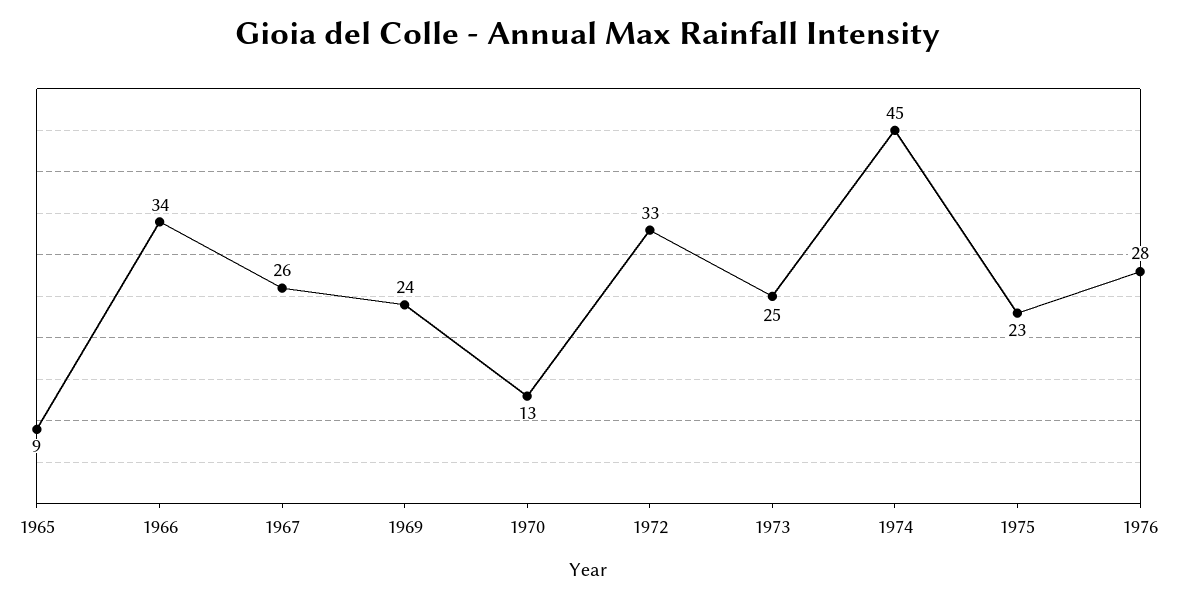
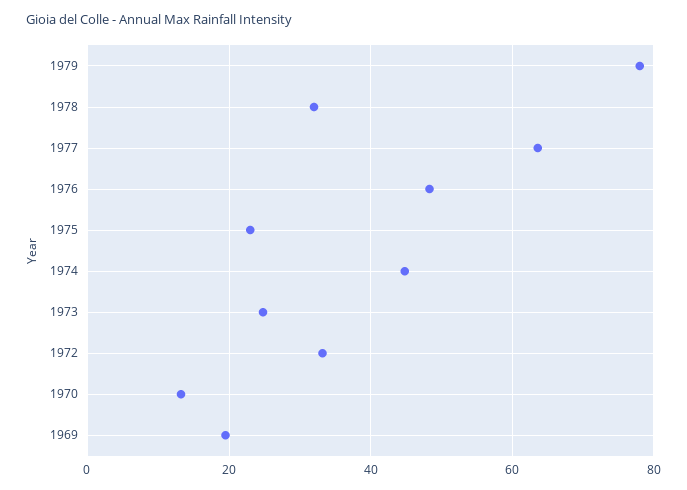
1965: 9 -> none
1966: 34 -> none
1967: 26 -> none
1969: 24 -> 20
1976: 28 -> 48
1979: none -> 78
1978: none -> 32
1977: none -> 64

